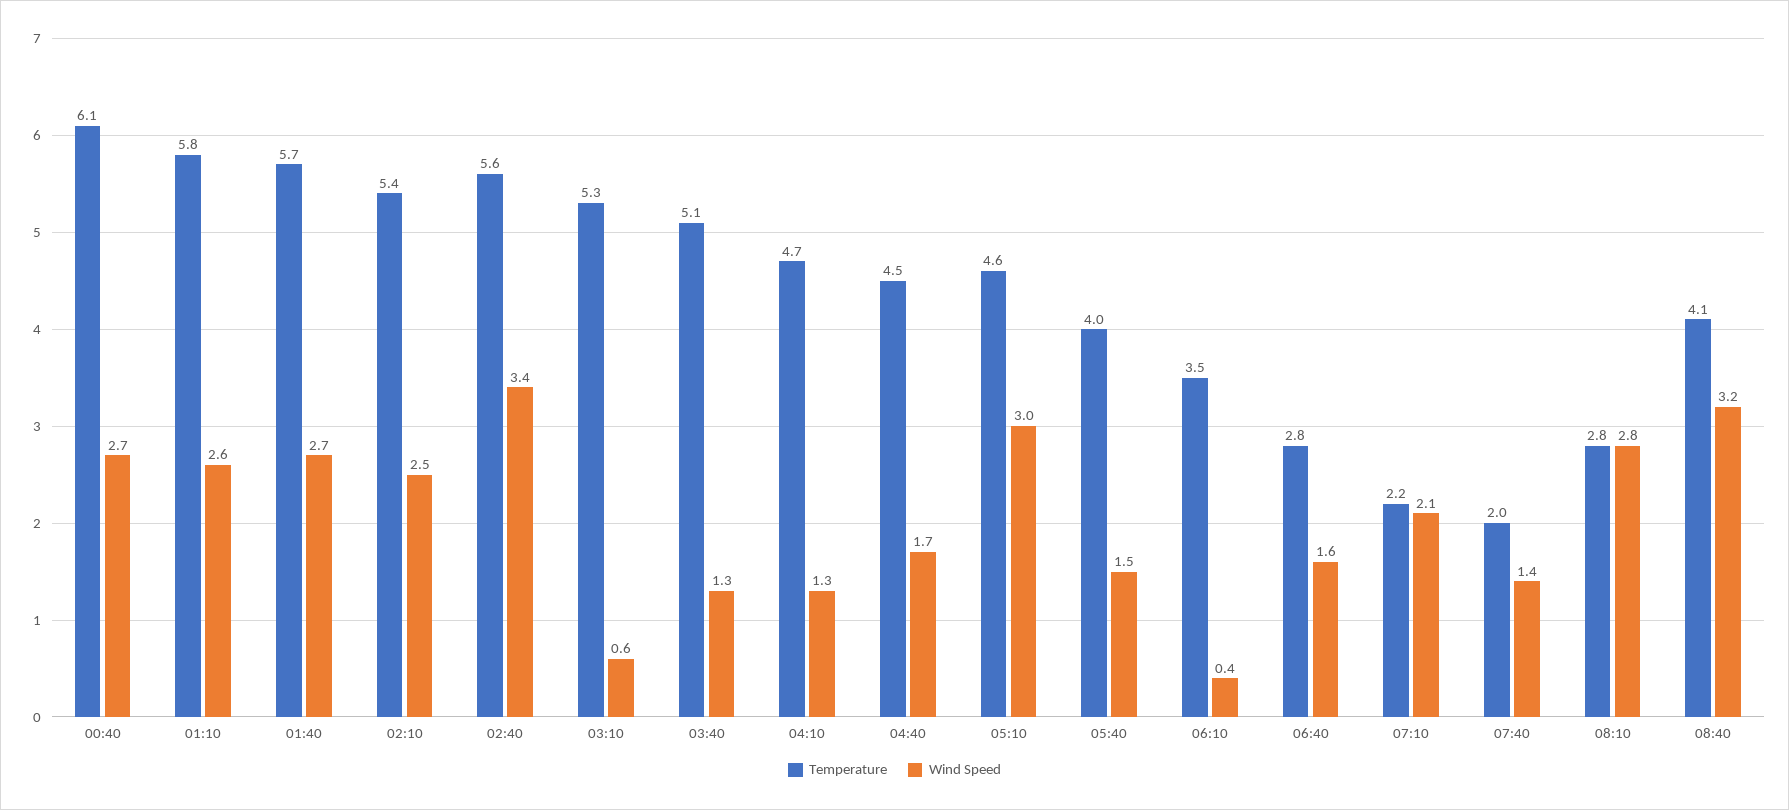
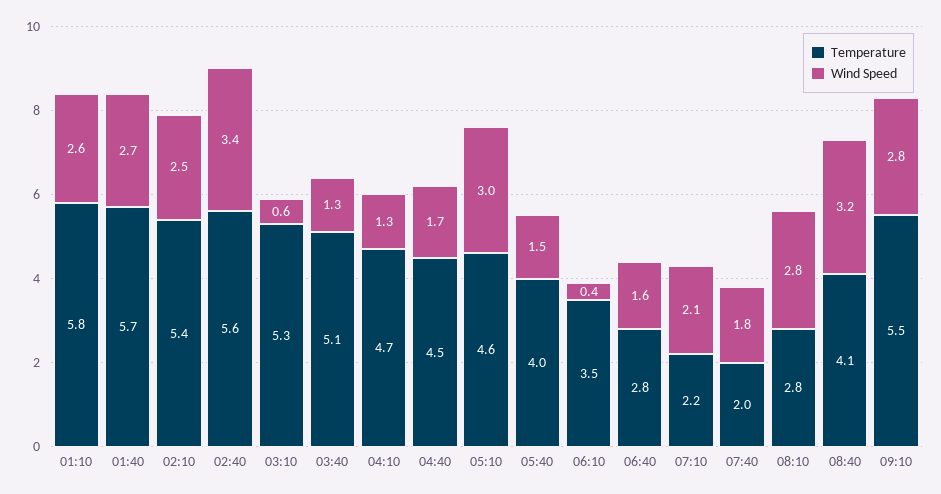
Temperature, 00:40: 6.1 -> none
Wind Speed, 00:40: 2.7 -> none
Wind Speed, 07:40: 1.4 -> 1.8
Temperature, 09:10: none -> 5.5
Wind Speed, 09:10: none -> 2.8

